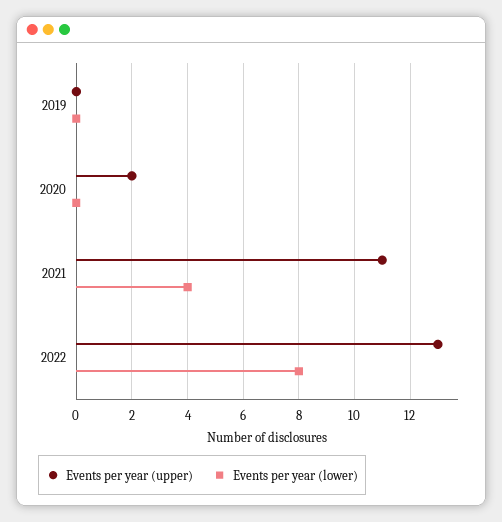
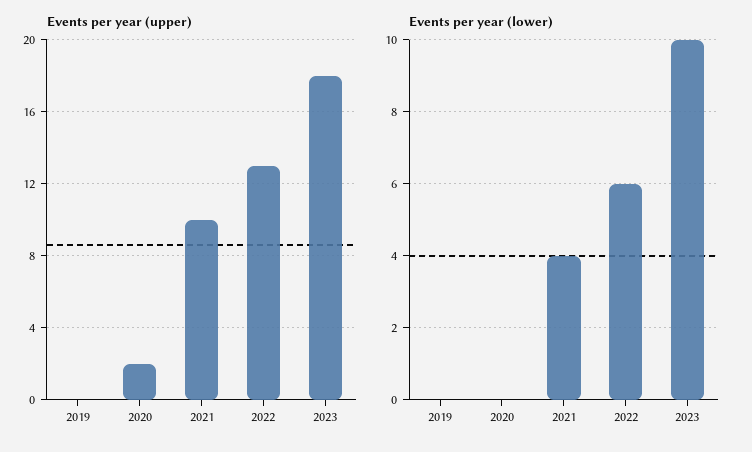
Events per year (upper), 2021: 11 -> 10
Events per year (lower), 2022: 8 -> 6
Events per year (upper), 2023: none -> 18
Events per year (lower), 2023: none -> 10

